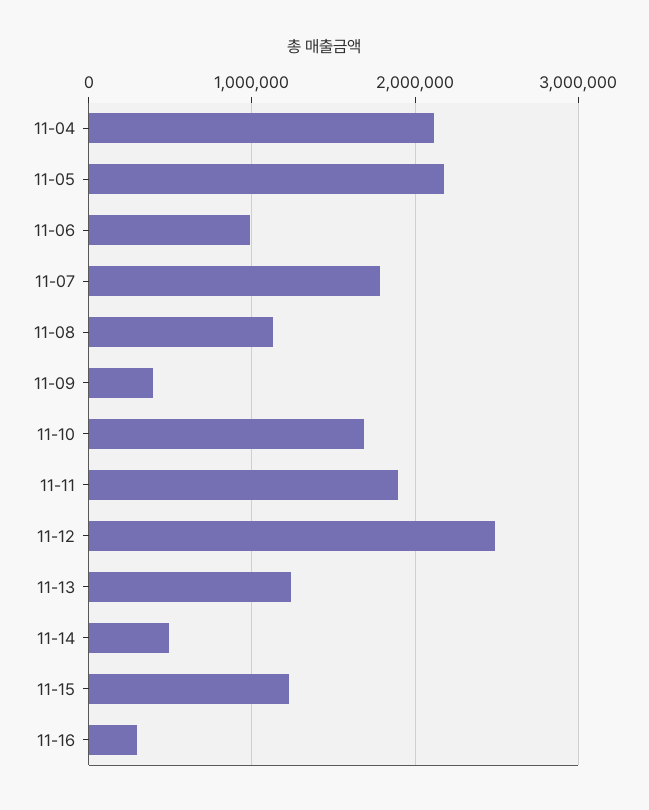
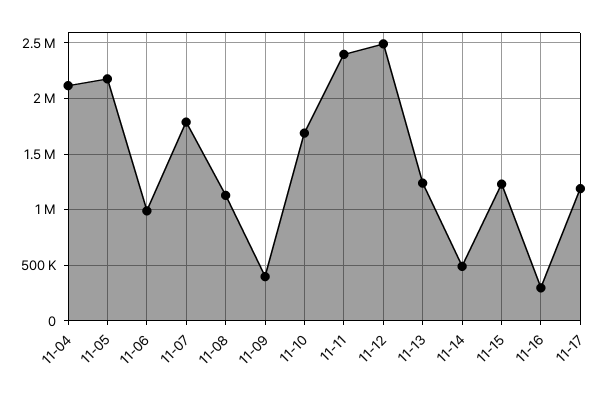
11-11: 1900000 -> 2400000
11-17: none -> 1200000

